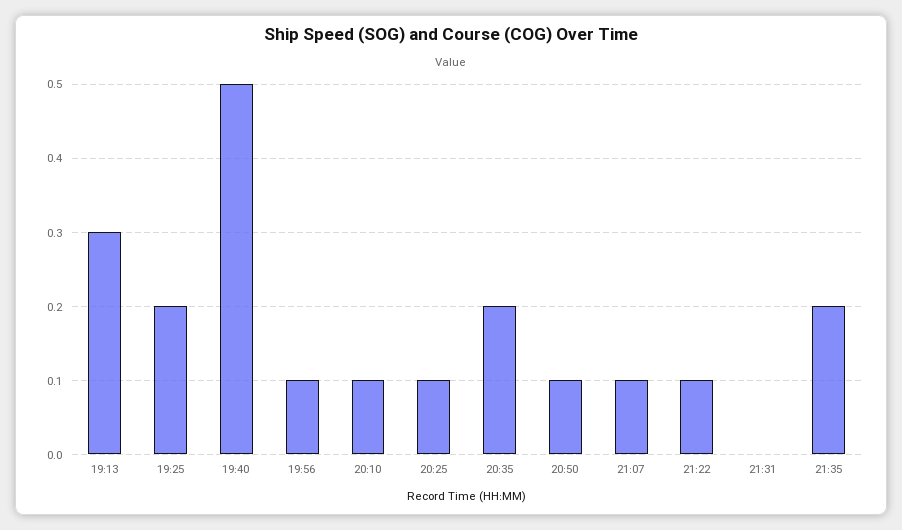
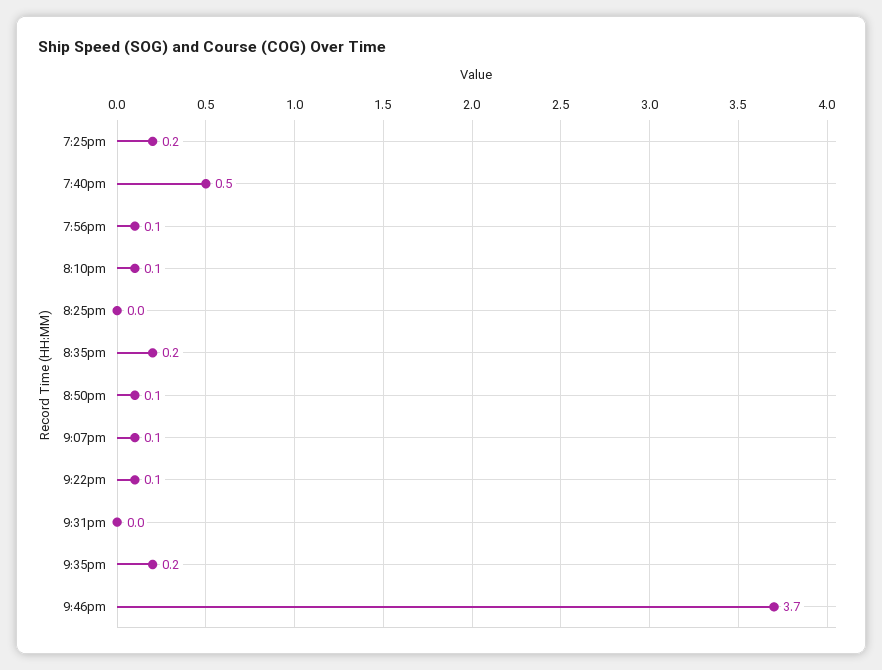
19:13: 0.3 -> none
20:25: 0.1 -> 0
9:46pm: none -> 3.7

